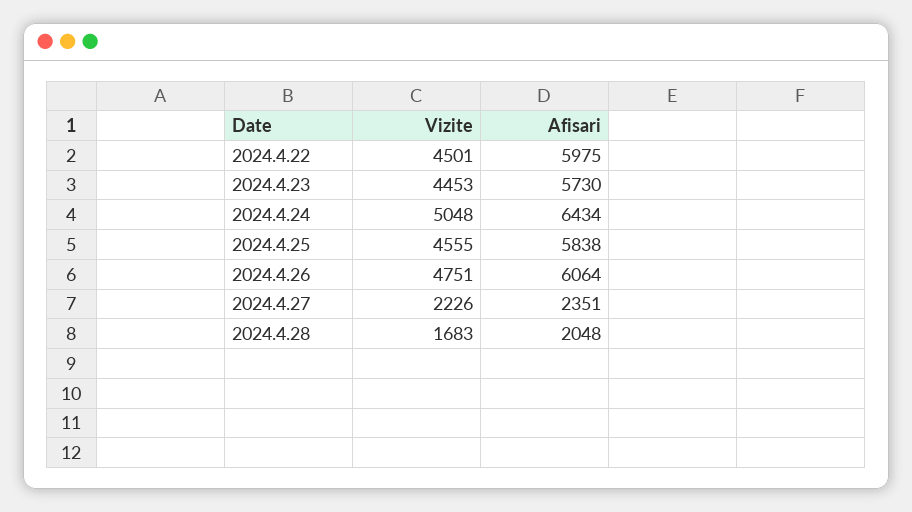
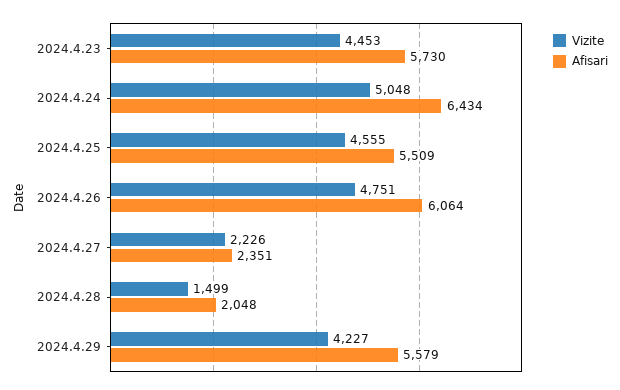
Vizite, 2024.4.22: 4501 -> none
Afisari, 2024.4.22: 5975 -> none
Afisari, 2024.4.25: 5838 -> 5509
Vizite, 2024.4.28: 1683 -> 1499
Vizite, 2024.4.29: none -> 4227
Afisari, 2024.4.29: none -> 5579

